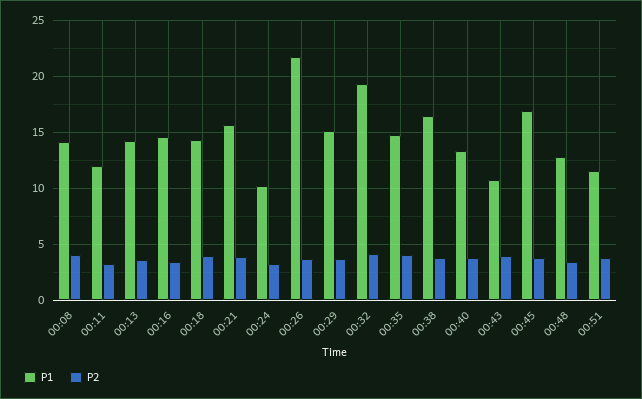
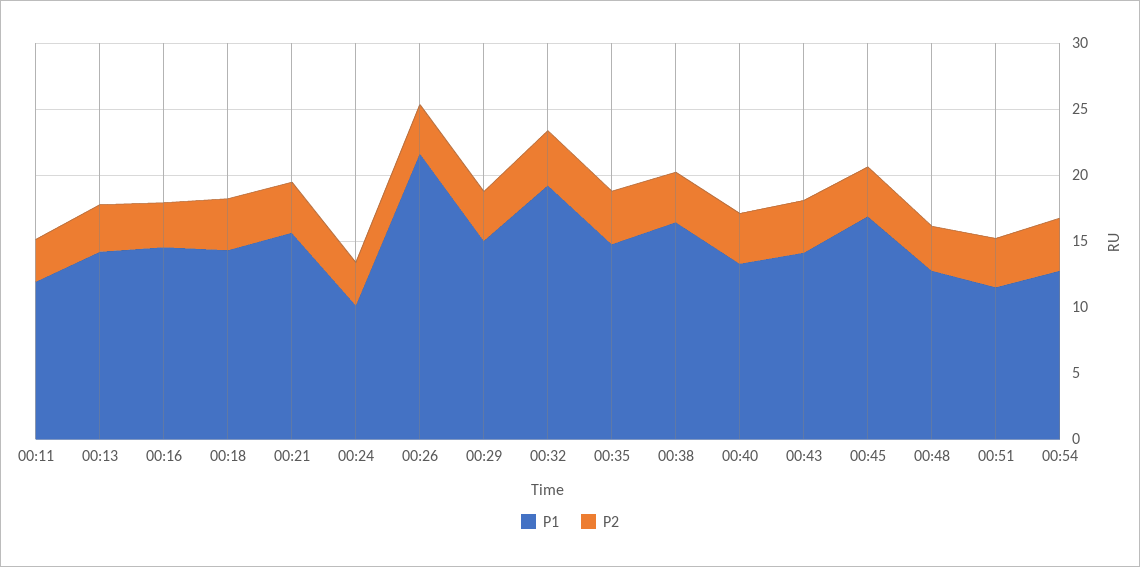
P1, 00:08: 14 -> none
P2, 00:08: 4 -> none
P1, 00:43: 11 -> 14
P1, 00:54: none -> 13
P2, 00:54: none -> 4

